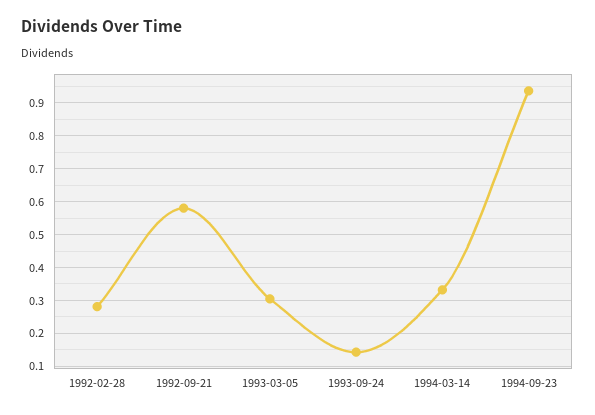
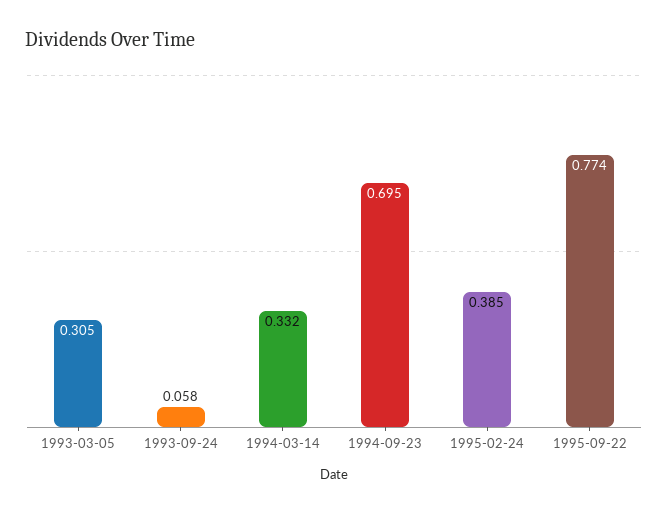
1992-02-28: 0.28 -> none
1992-09-21: 0.58 -> none
1993-09-24: 0.14 -> 0.058
1994-09-23: 0.94 -> 0.695
1995-02-24: none -> 0.385
1995-09-22: none -> 0.774

